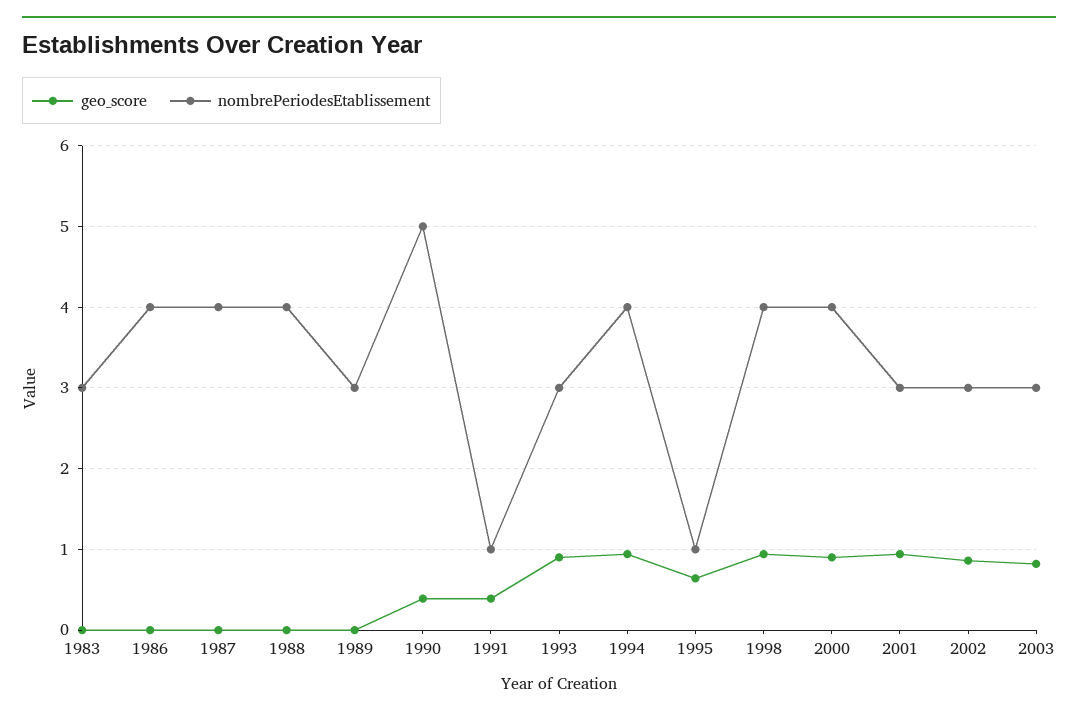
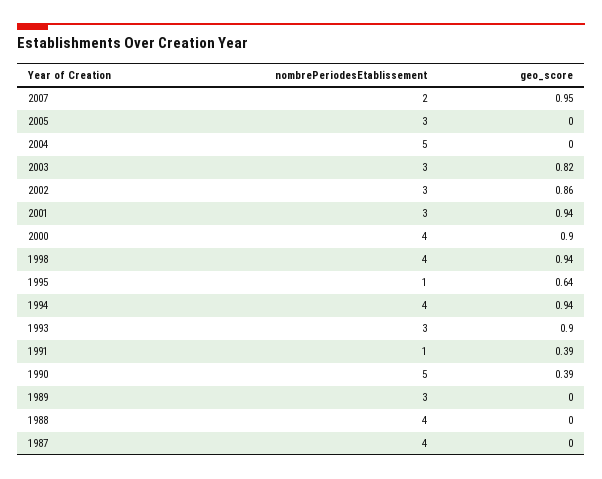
geo_score, 1983: 0 -> none
nombrePeriodesEtablissement, 1983: 3 -> none
geo_score, 1986: 0 -> none
nombrePeriodesEtablissement, 1986: 4 -> none
nombrePeriodesEtablissement, 2007: none -> 2
geo_score, 2007: none -> 0.95
nombrePeriodesEtablissement, 2005: none -> 3
geo_score, 2005: none -> 0
nombrePeriodesEtablissement, 2004: none -> 5
geo_score, 2004: none -> 0

